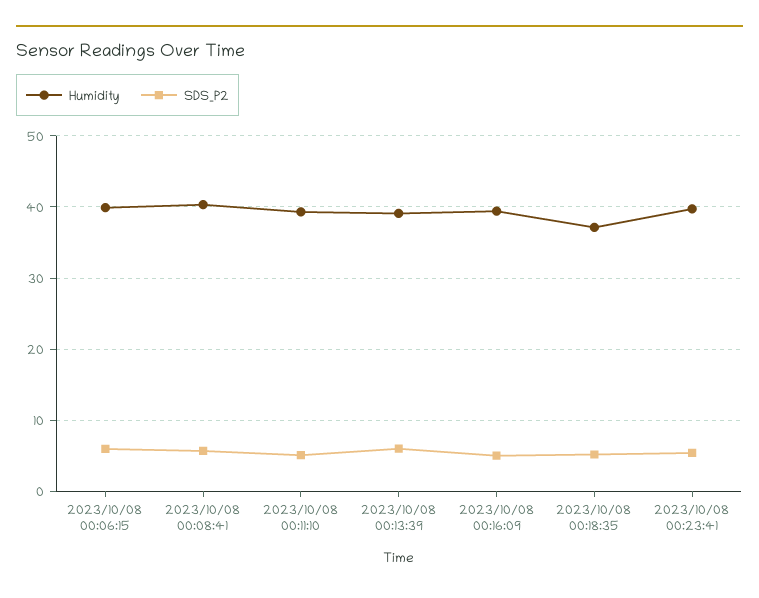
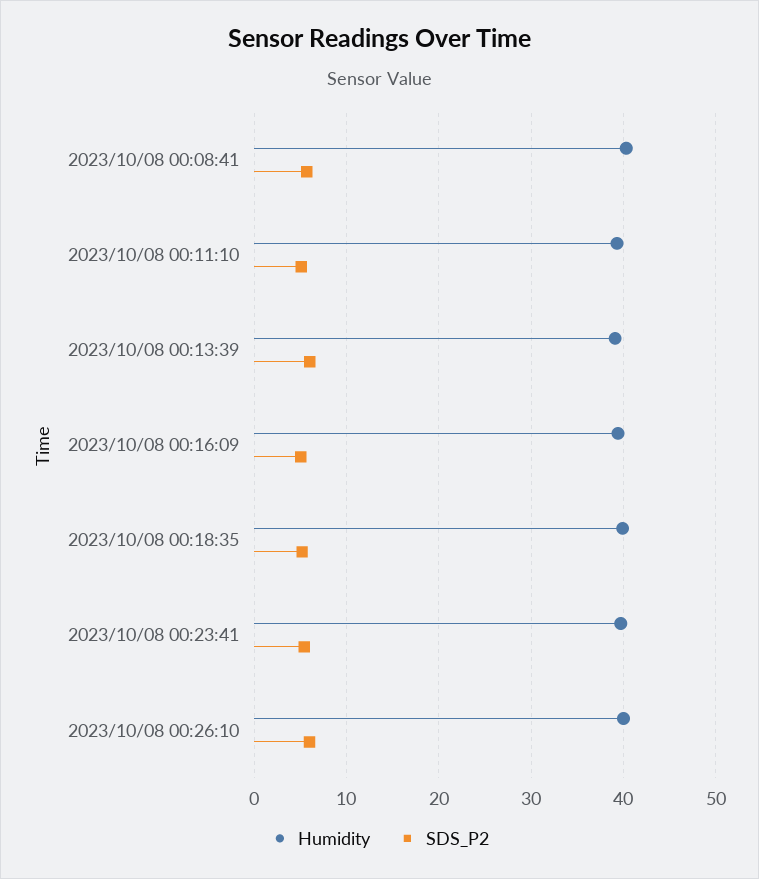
Humidity, 2023/10/08 00:06:15: 40 -> none
SDS_P2, 2023/10/08 00:06:15: 6 -> none
Humidity, 2023/10/08 00:18:35: 37 -> 40
Humidity, 2023/10/08 00:26:10: none -> 40
SDS_P2, 2023/10/08 00:26:10: none -> 6

